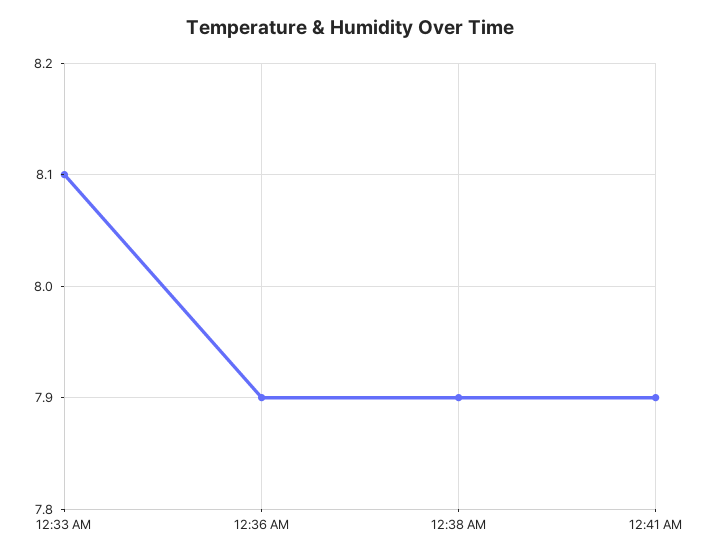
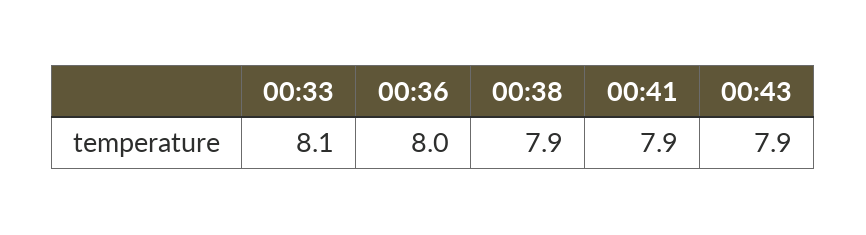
12:36 AM: 7.9 -> 8
00:43: none -> 7.9

